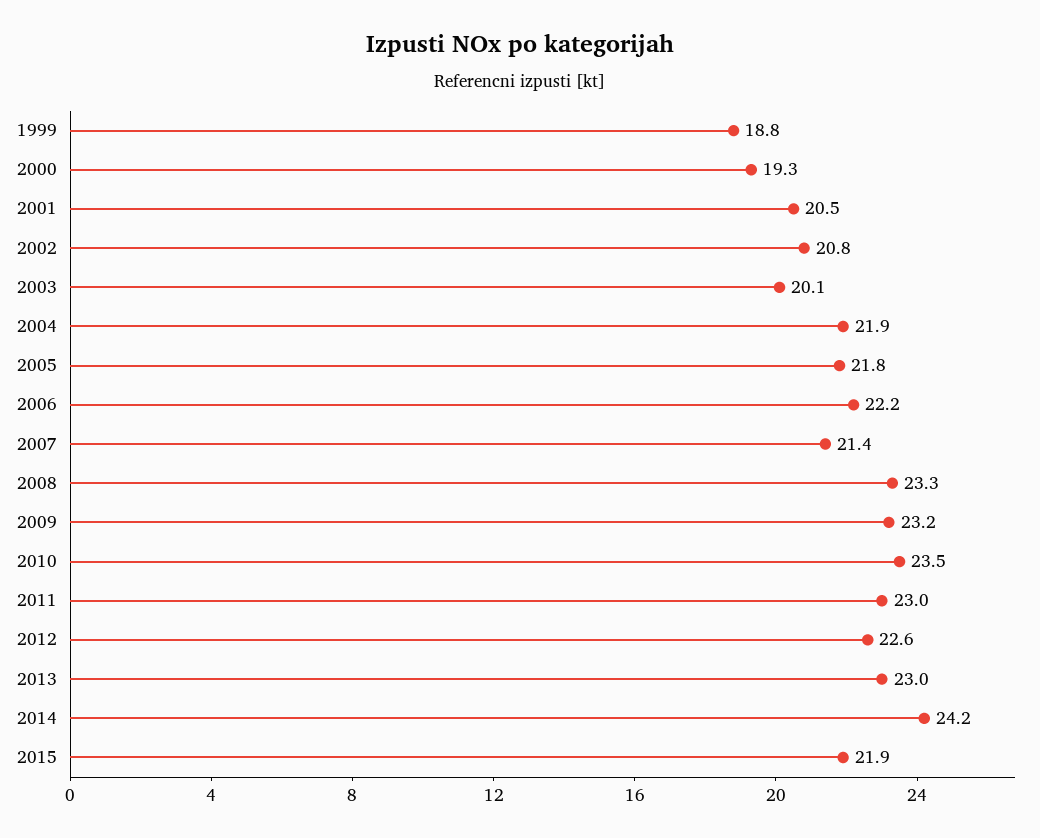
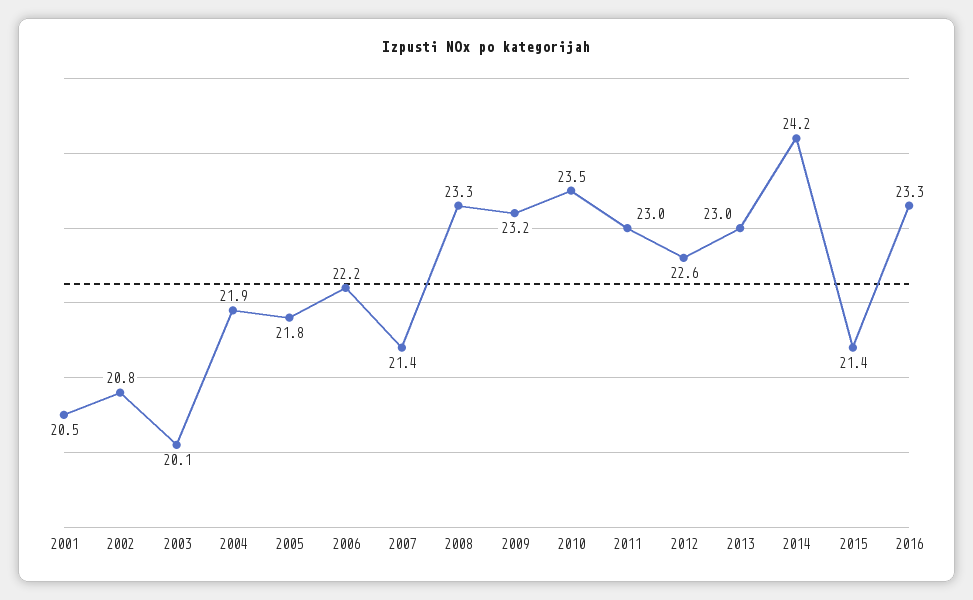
1999: 18.8 -> none
2000: 19.3 -> none
2015: 21.9 -> 21.4
2016: none -> 23.3

